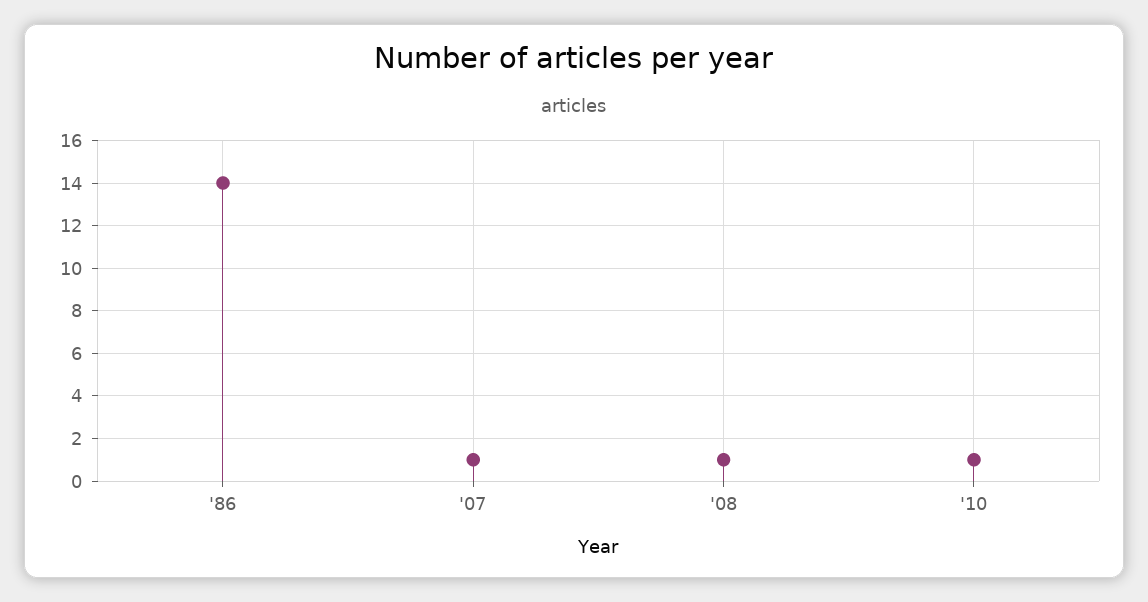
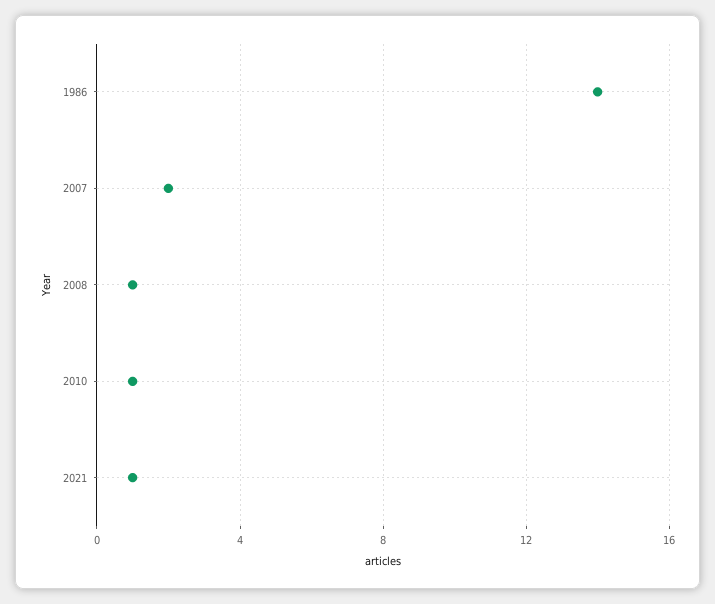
'07: 1 -> 2
2021: none -> 1

